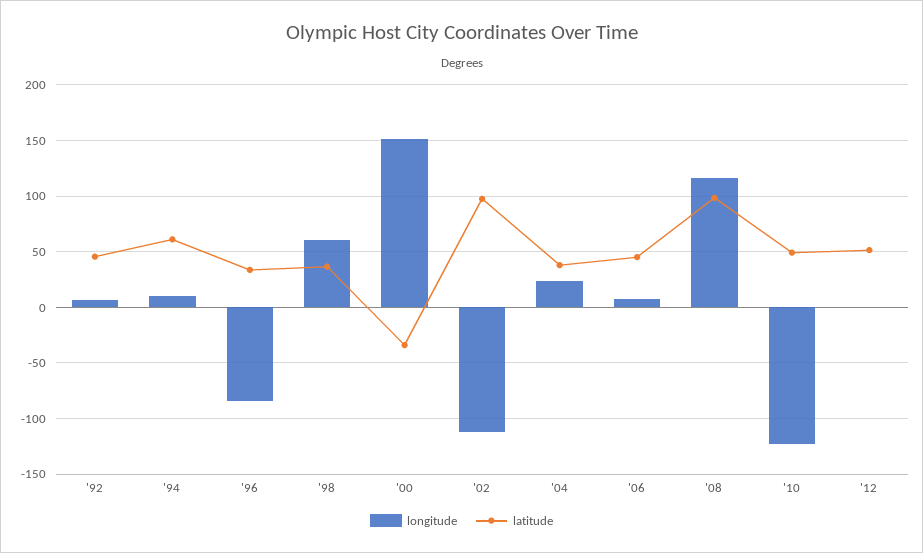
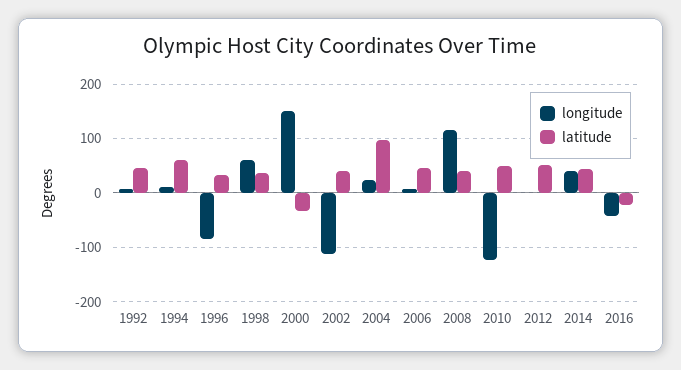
latitude, '02: 100 -> 40
latitude, '04: 40 -> 100
latitude, '08: 100 -> 40
longitude, 2014: none -> 40
latitude, 2014: none -> 40
longitude, 2016: none -> -40
latitude, 2016: none -> -20

